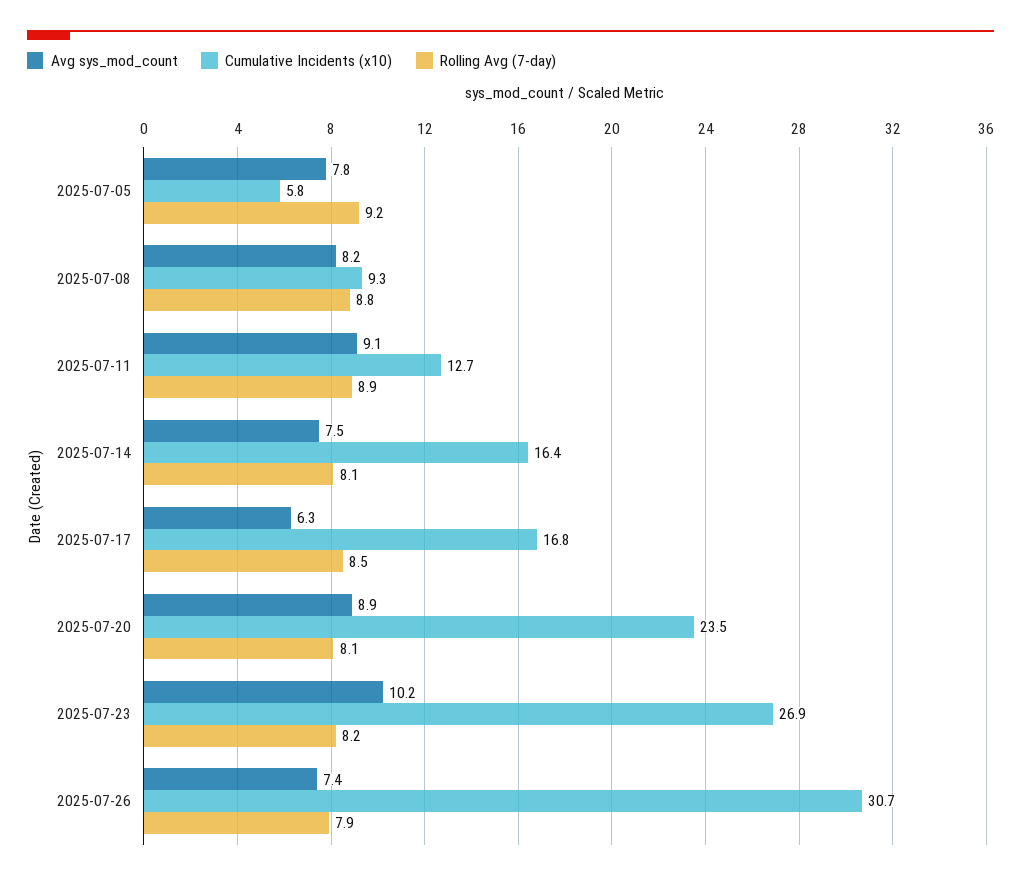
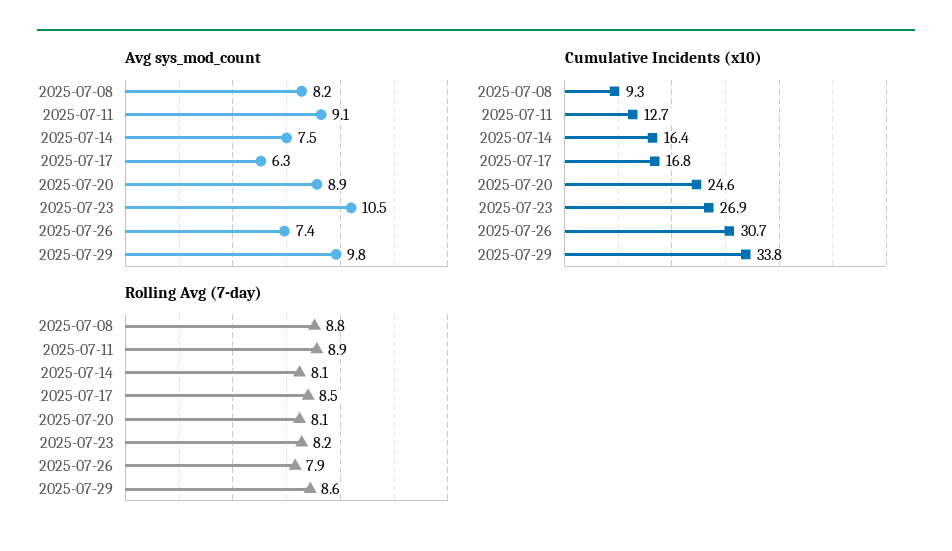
Avg sys_mod_count, 2025-07-05: 7.8 -> none
Cumulative Incidents (x10), 2025-07-05: 5.8 -> none
Rolling Avg (7-day), 2025-07-05: 9.2 -> none
Cumulative Incidents (x10), 2025-07-20: 23.5 -> 24.6
Avg sys_mod_count, 2025-07-23: 10.2 -> 10.5
Avg sys_mod_count, 2025-07-29: none -> 9.8
Cumulative Incidents (x10), 2025-07-29: none -> 33.8
Rolling Avg (7-day), 2025-07-29: none -> 8.6

